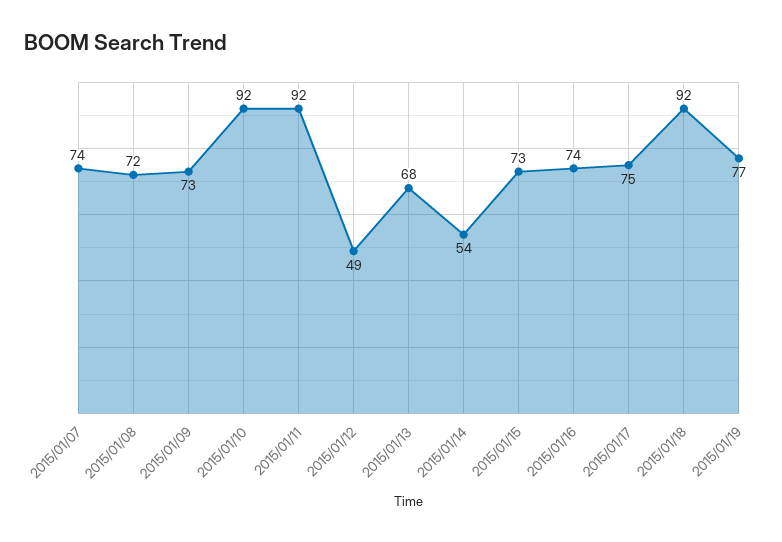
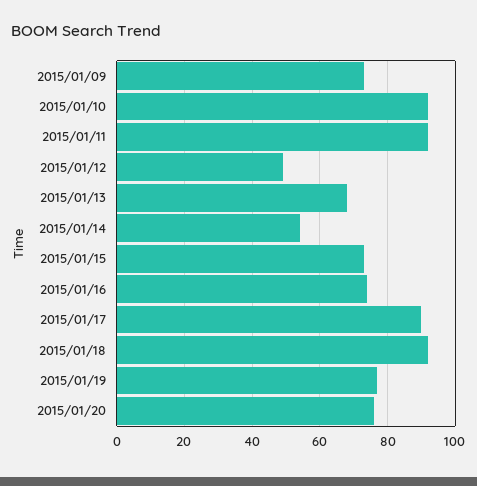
2015/01/07: 74 -> none
2015/01/08: 72 -> none
2015/01/17: 75 -> 90
2015/01/20: none -> 75

